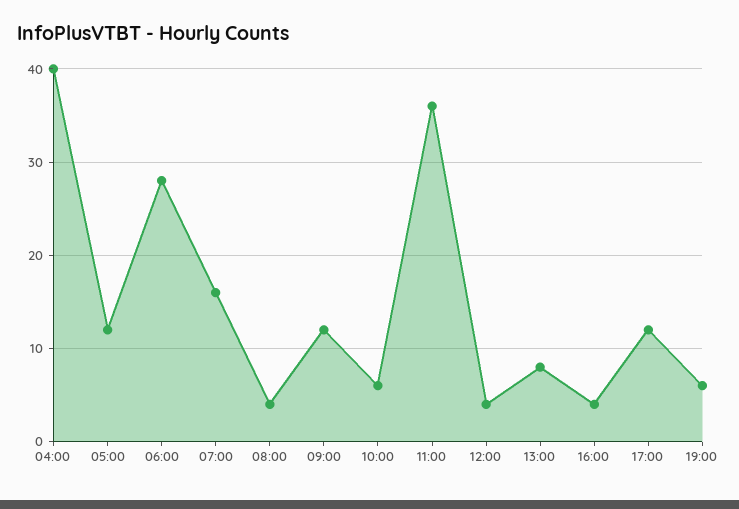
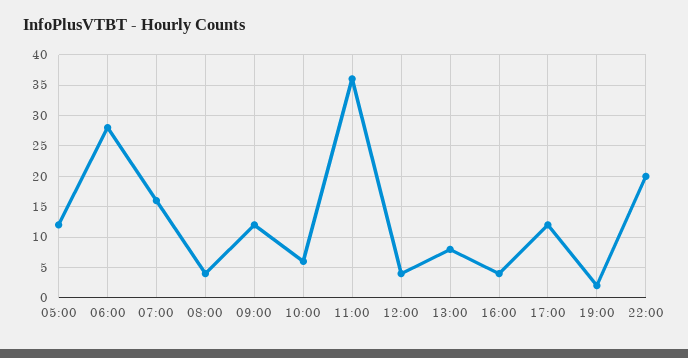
04:00: 40 -> none
19:00: 6 -> 2
22:00: none -> 20

